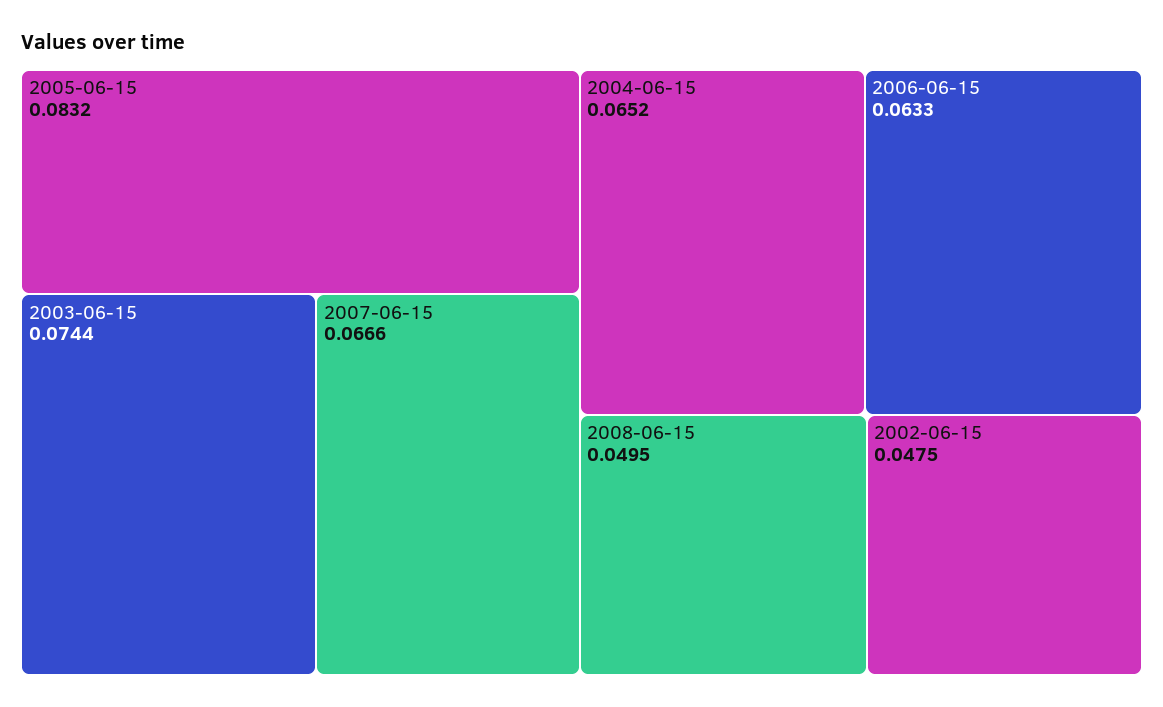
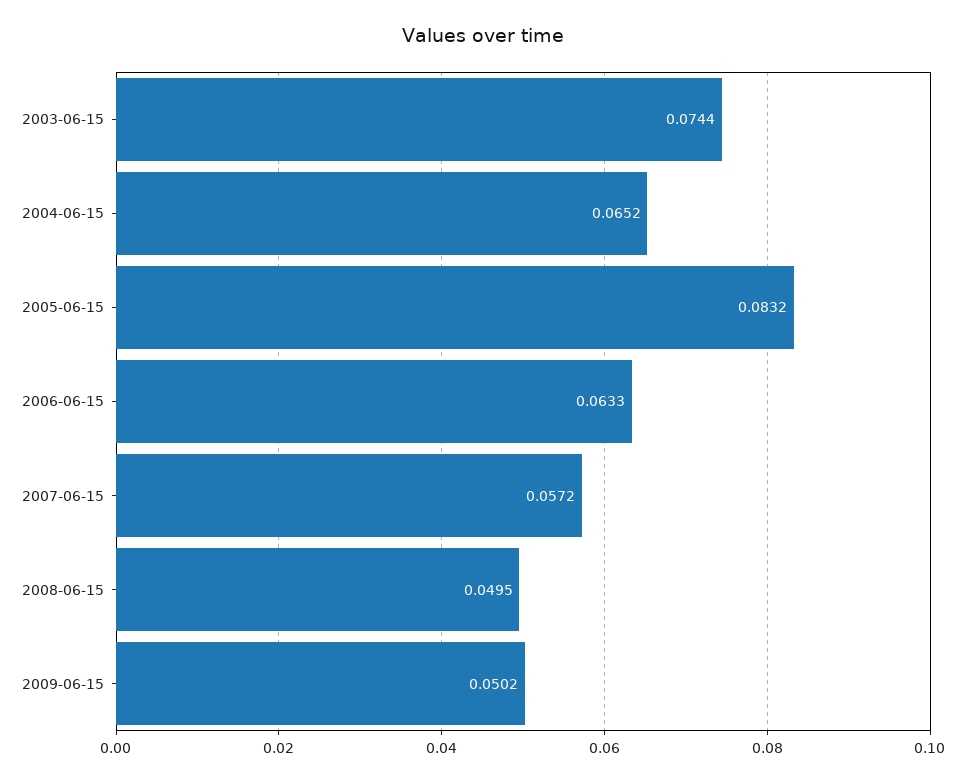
2007-06-15: 0.0666 -> 0.0572
2002-06-15: 0.0475 -> none
2009-06-15: none -> 0.0502

